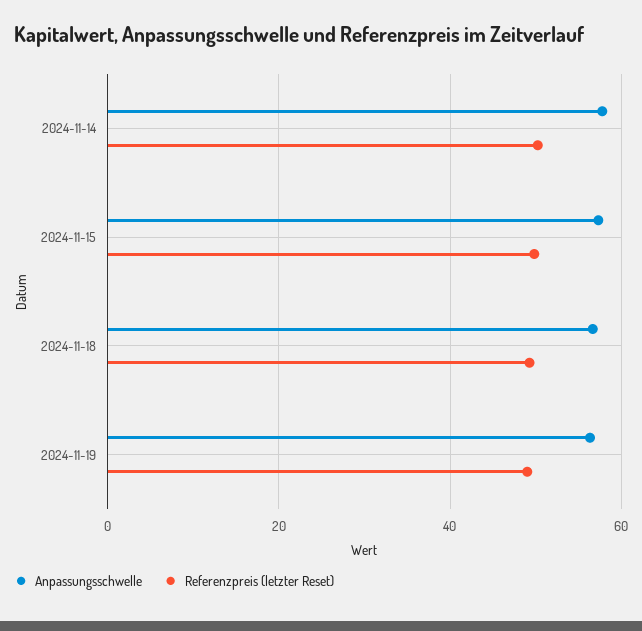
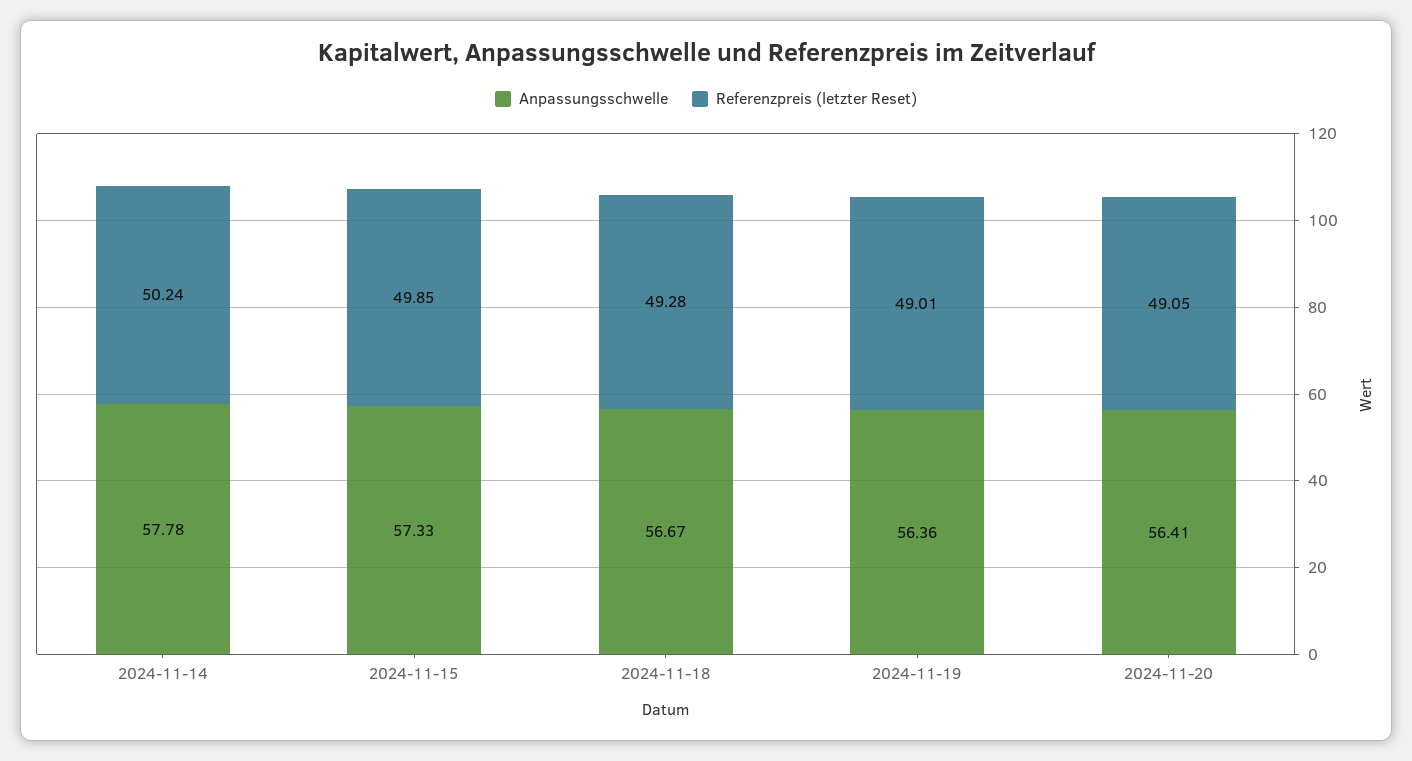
Anpassungsschwelle, 2024-11-20: none -> 56.41
Referenzpreis (letzter Reset), 2024-11-20: none -> 49.05

